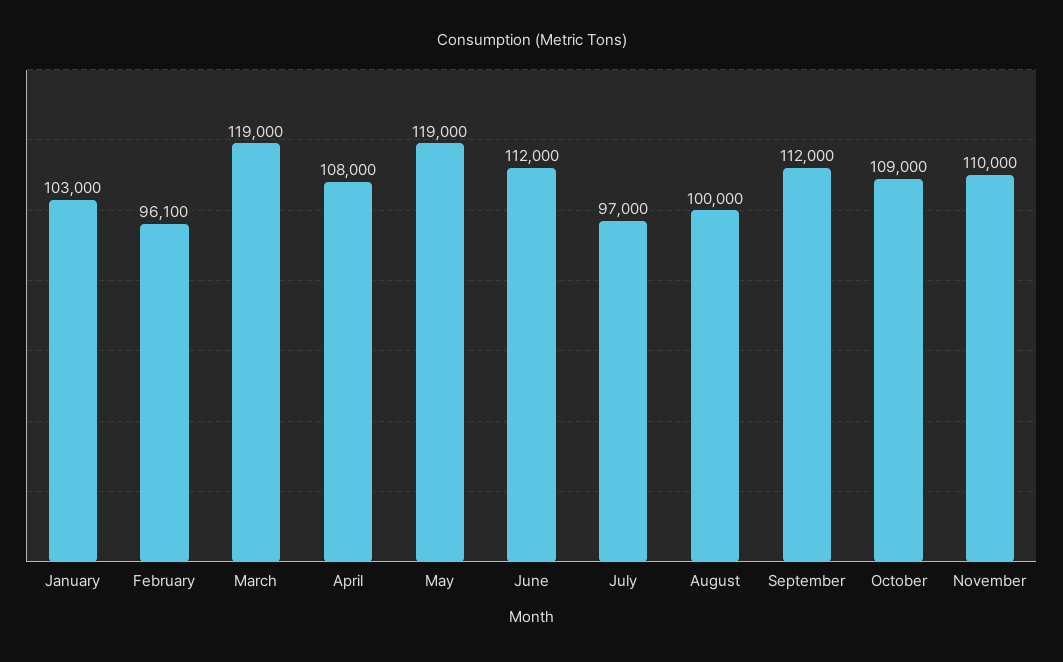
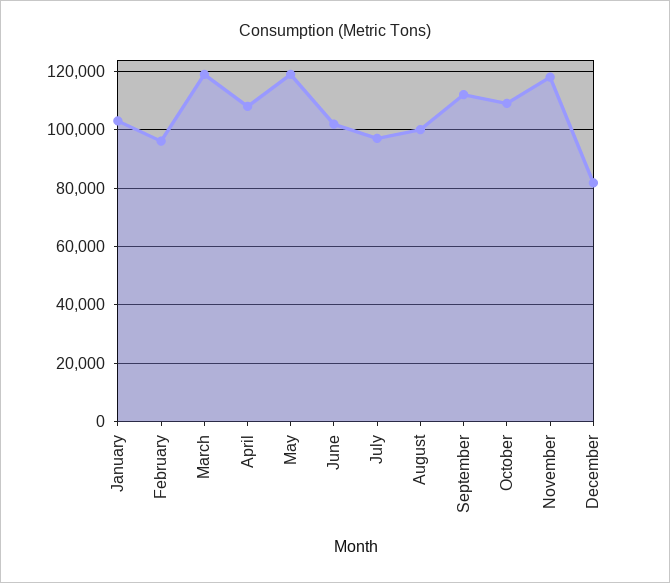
June: 112000 -> 102500
November: 110000 -> 117500
December: none -> 82500

